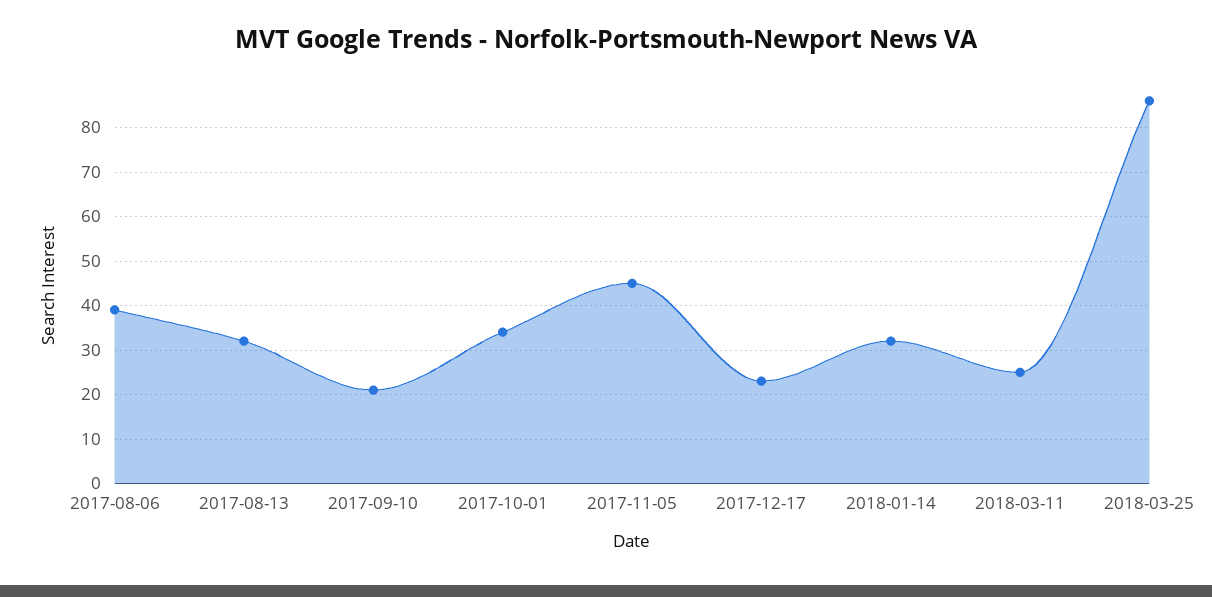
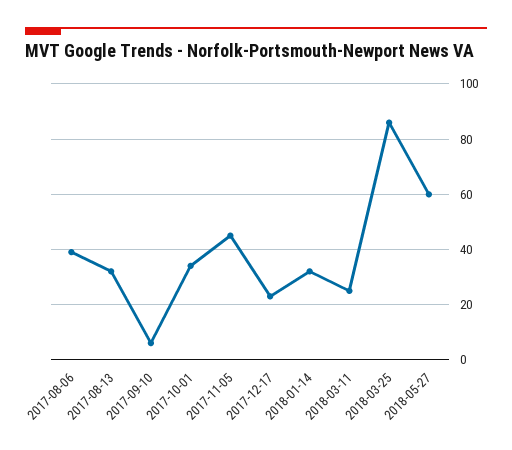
2017-09-10: 20 -> 5
2018-05-27: none -> 60

